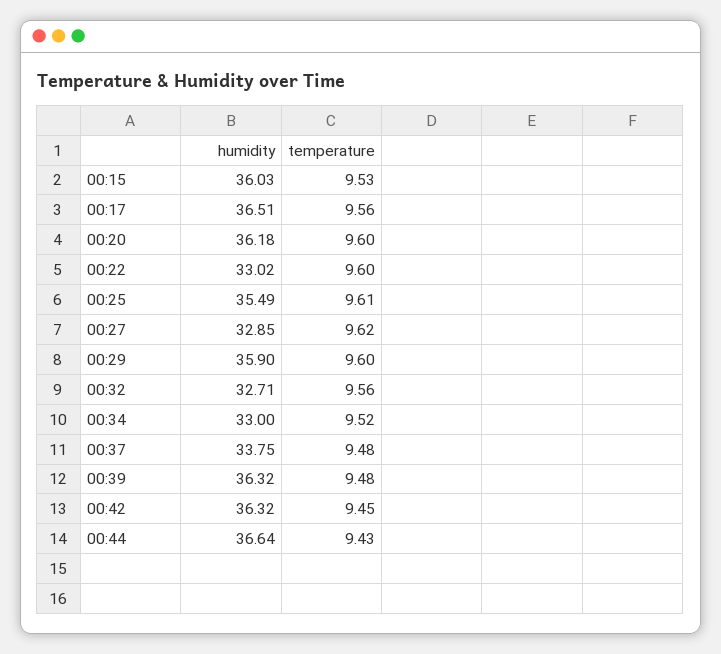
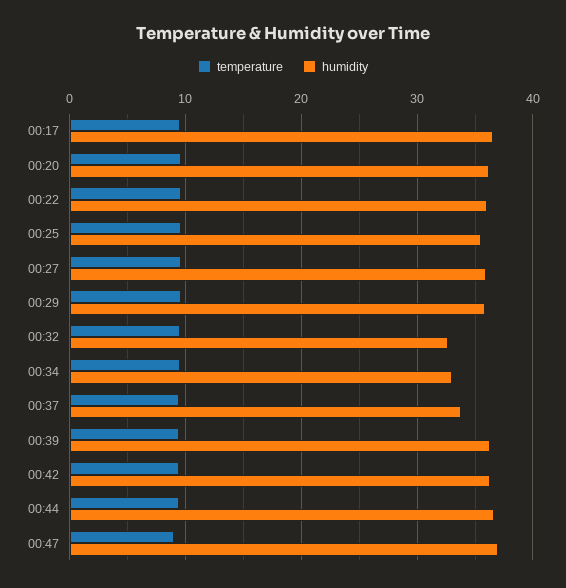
humidity, 00:15: 36.03 -> none
temperature, 00:15: 9.53 -> none
humidity, 00:22: 33.02 -> 36
humidity, 00:27: 32.85 -> 36
temperature, 00:47: none -> 9
humidity, 00:47: none -> 37

